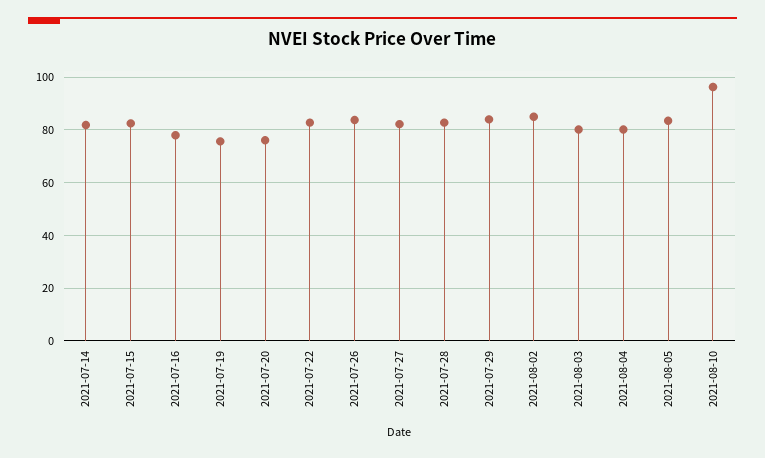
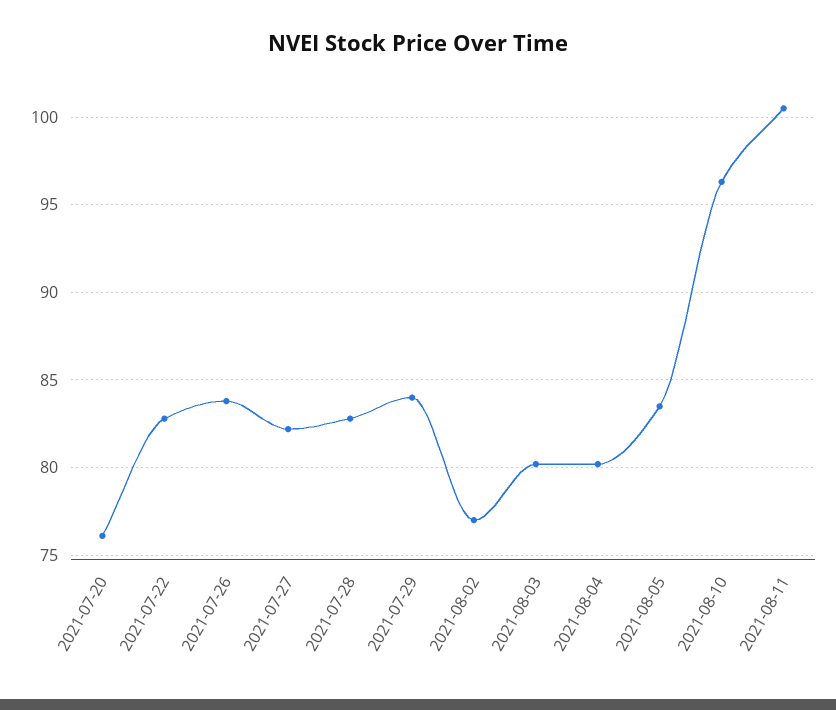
2021-07-14: 82.5 -> none
2021-07-15: 82.5 -> none
2021-07-16: 77.5 -> none
2021-07-19: 75 -> none
2021-08-02: 85 -> 77
2021-08-11: none -> 100.5

